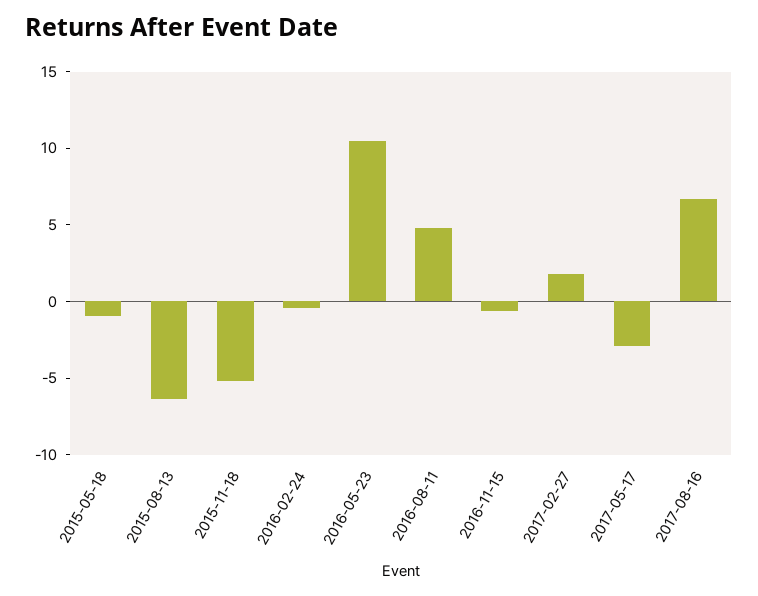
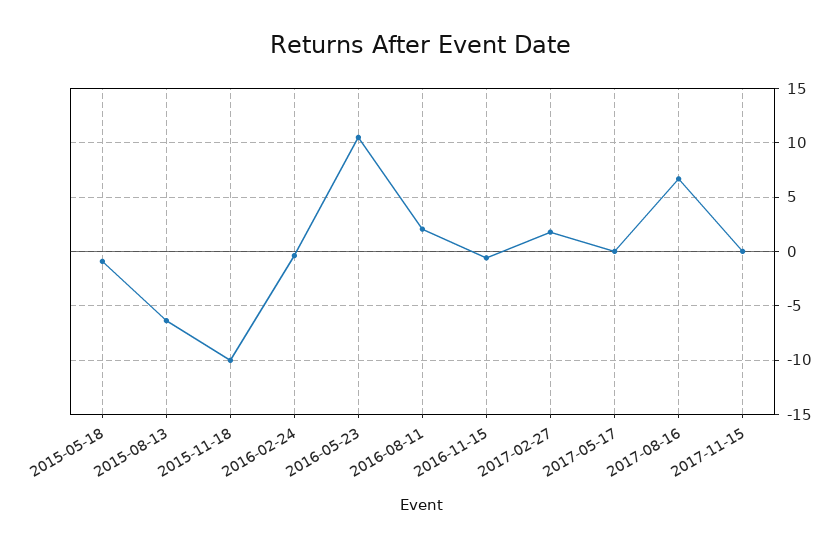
2015-11-18: -5 -> -10
2016-08-11: 5 -> 2
2017-05-17: -3 -> 0
2017-11-15: none -> 0

